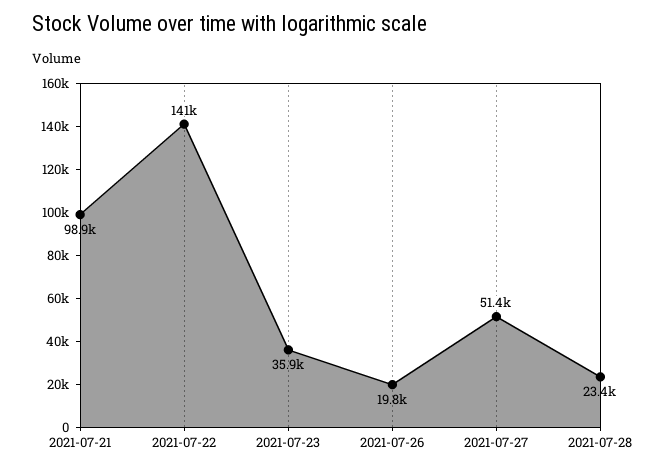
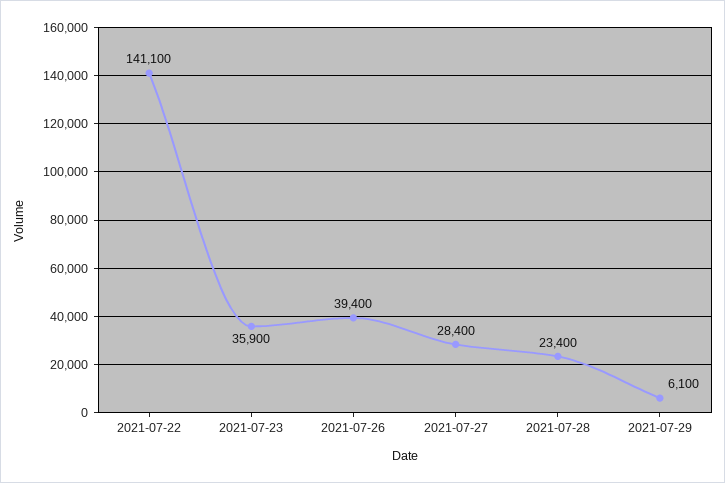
2021-07-21: 98900 -> none
2021-07-26: 19800 -> 39400
2021-07-27: 51400 -> 28400
2021-07-29: none -> 6100

